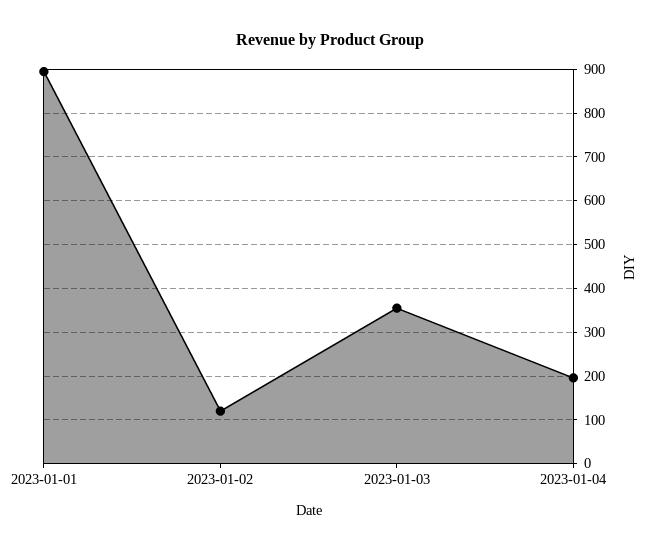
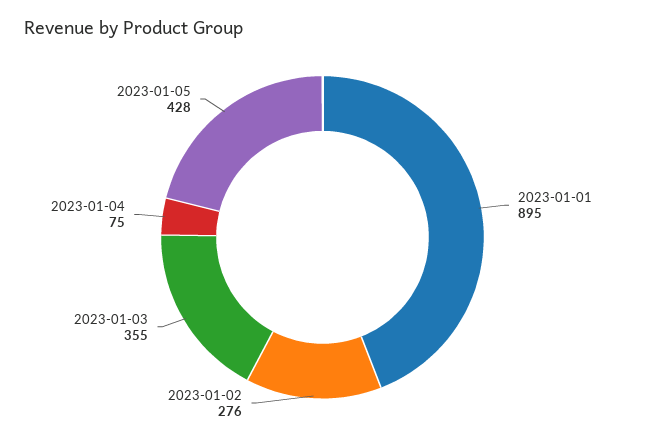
2023-01-02: 120 -> 276
2023-01-04: 200 -> 75
2023-01-05: none -> 428

